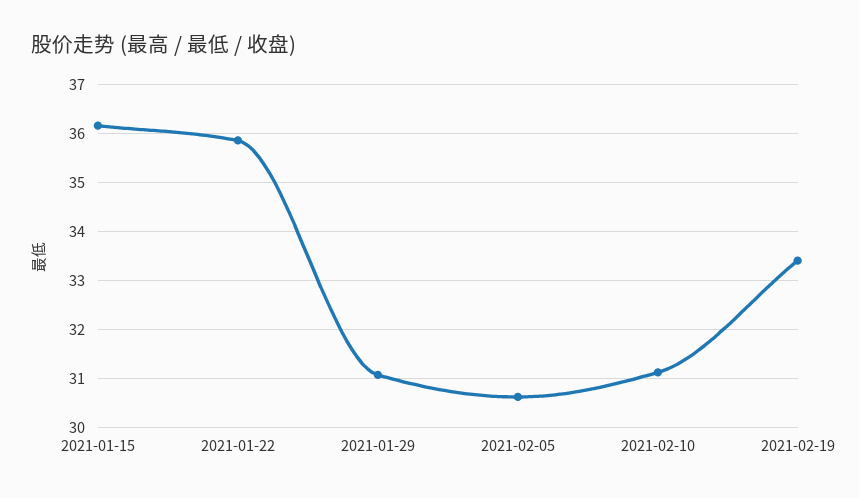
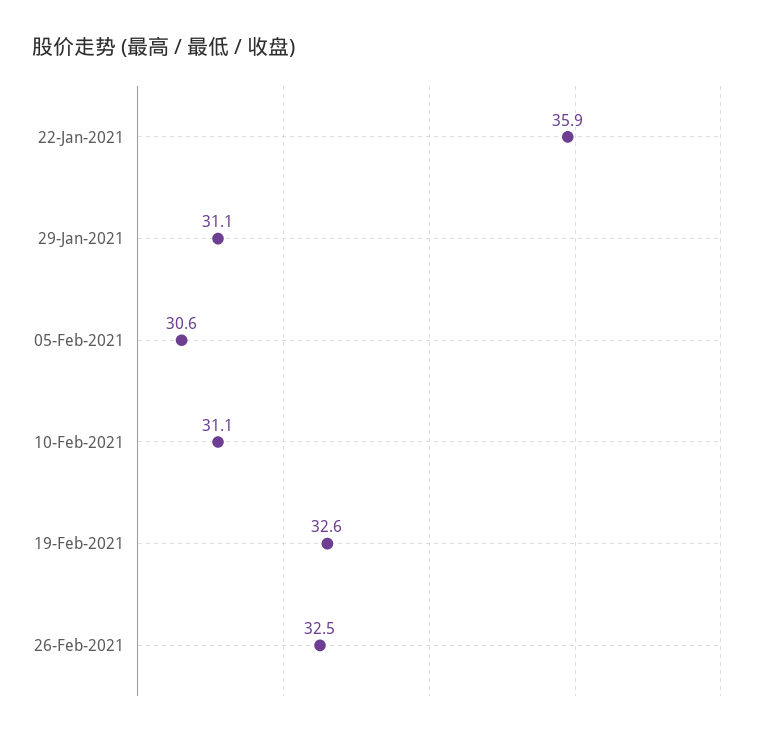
2021-01-15: 36.2 -> none
2021-02-19: 33.4 -> 32.6
26-Feb-2021: none -> 32.5

